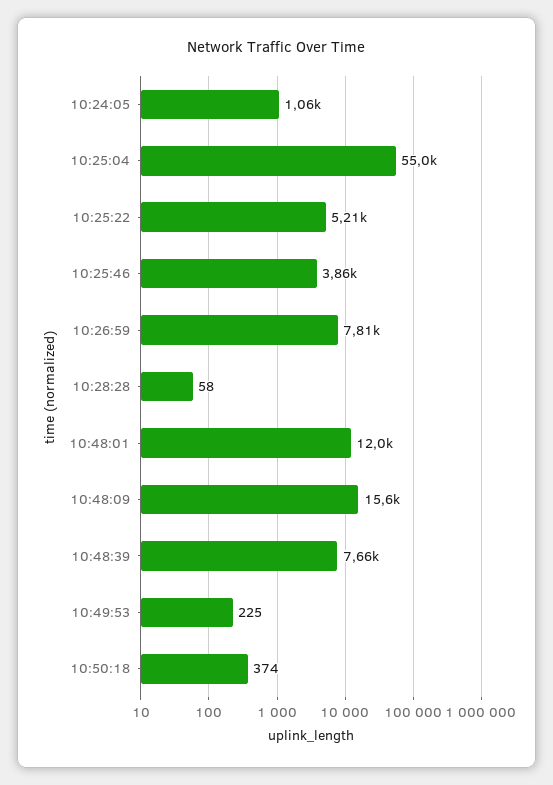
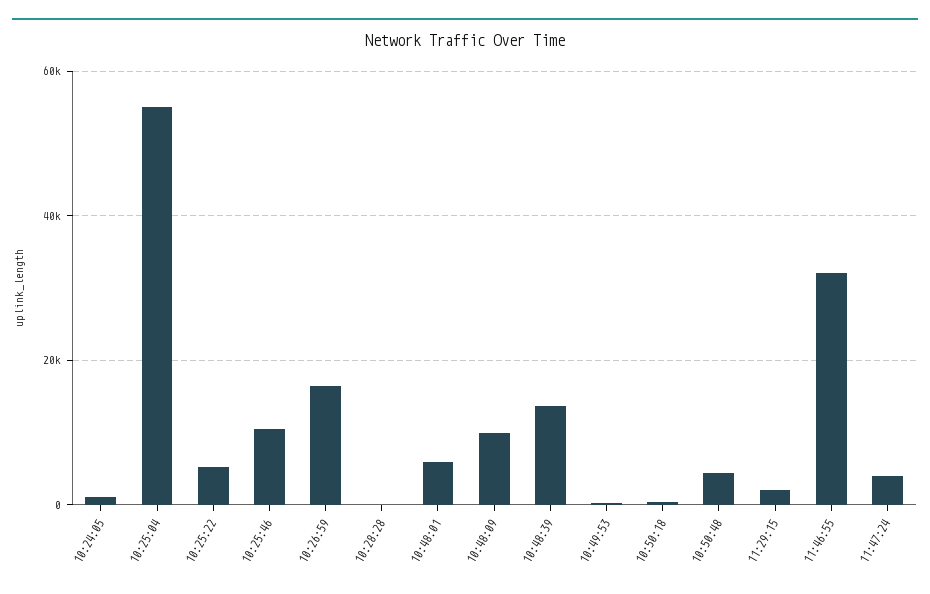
10:25:46: 3860 -> 10000
10:26:59: 7810 -> 16000
10:48:01: 12000 -> 6000
10:48:09: 15600 -> 10000
10:48:39: 7660 -> 14000
10:50:48: none -> 4000
11:29:15: none -> 2000
11:46:55: none -> 32000
11:47:24: none -> 4000

